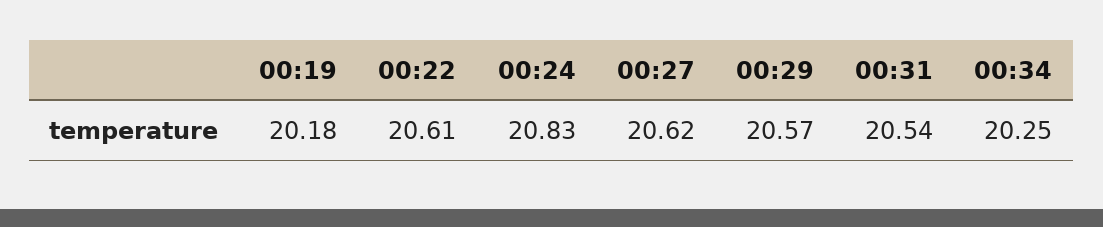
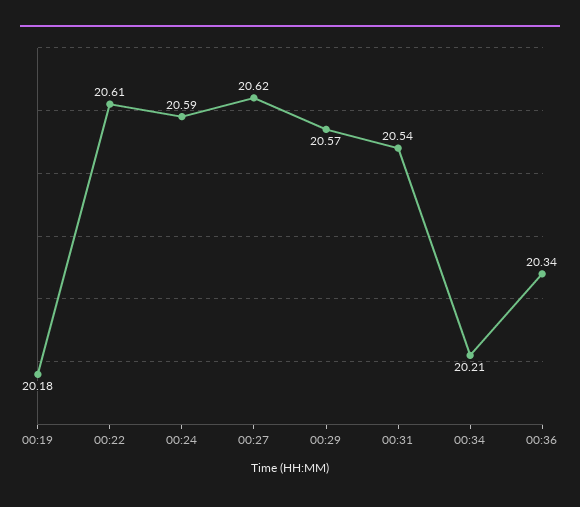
00:24: 20.83 -> 20.59
00:34: 20.25 -> 20.21
00:36: none -> 20.34

